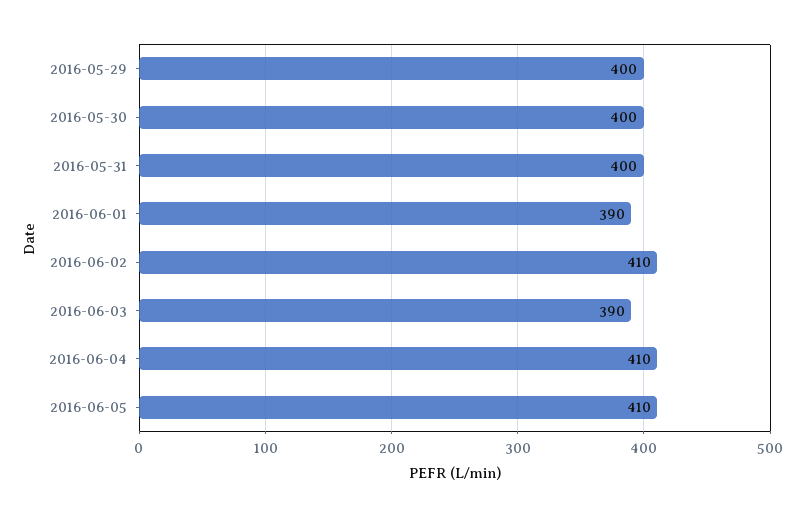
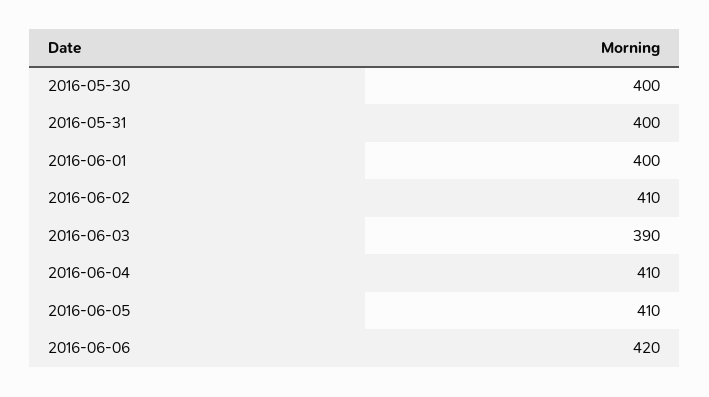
2016-05-29: 400 -> none
2016-06-01: 390 -> 400
2016-06-06: none -> 420

